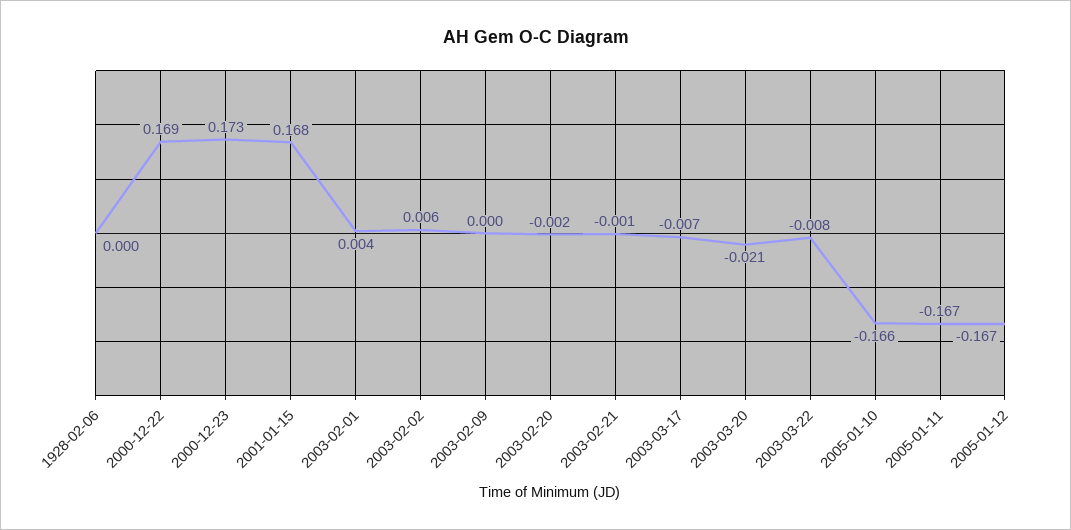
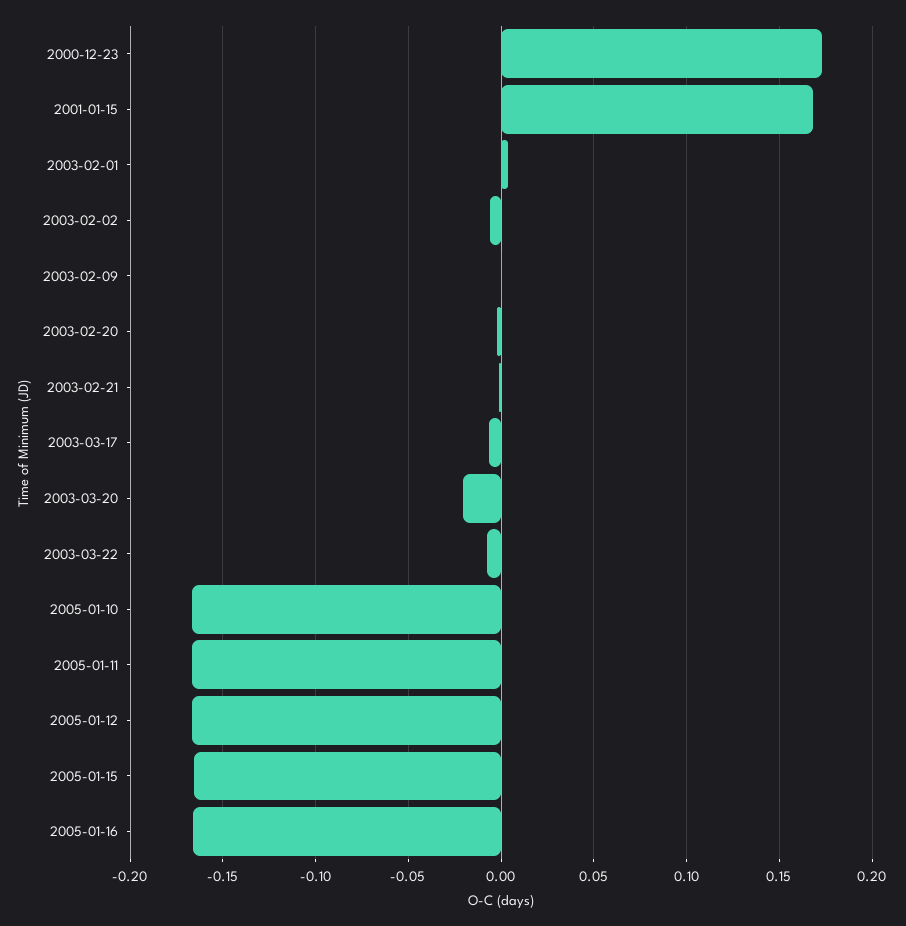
1928-02-06: 0 -> none
2000-12-22: 0.169 -> none
2003-02-02: 0.006 -> -0.005
2005-01-15: none -> -0.165
2005-01-16: none -> -0.165

